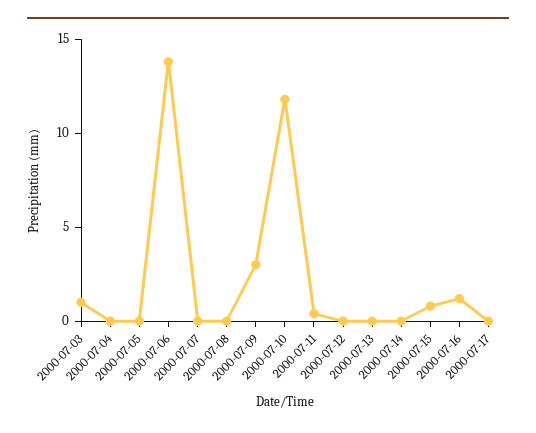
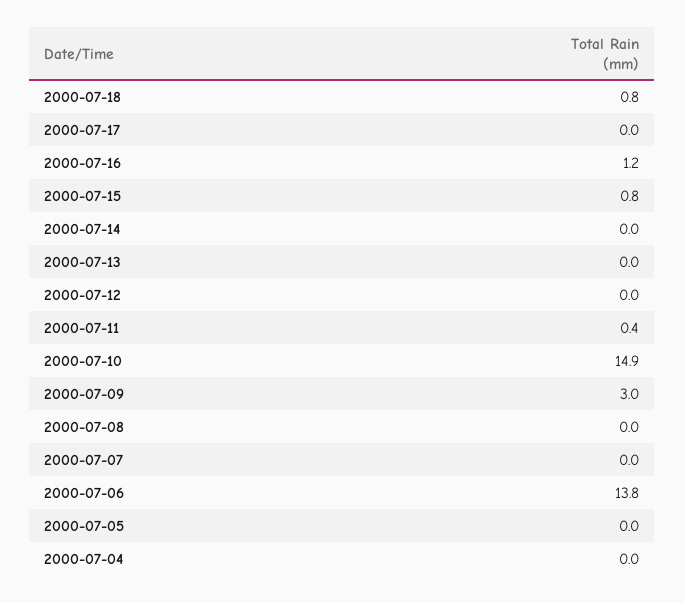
2000-07-03: 1 -> none
2000-07-10: 12 -> 14.9
2000-07-18: none -> 0.8

